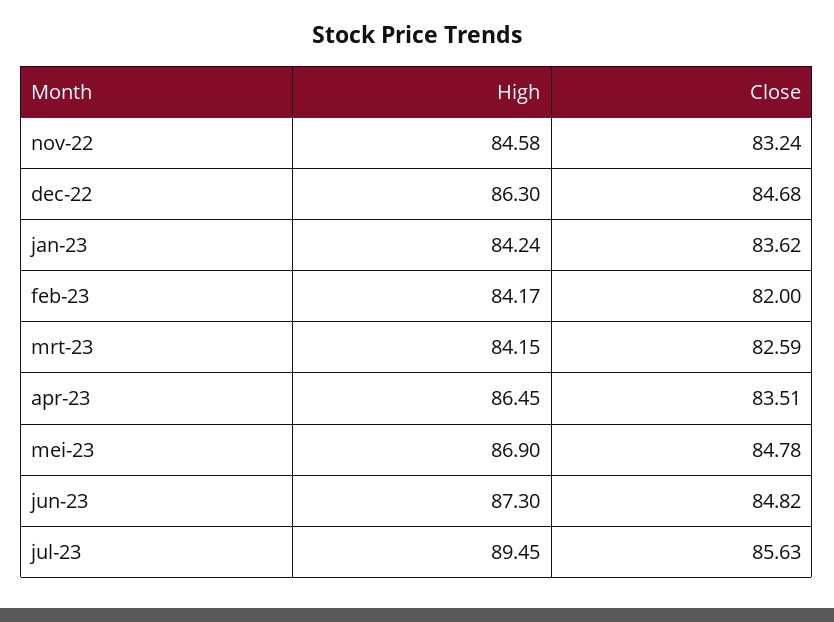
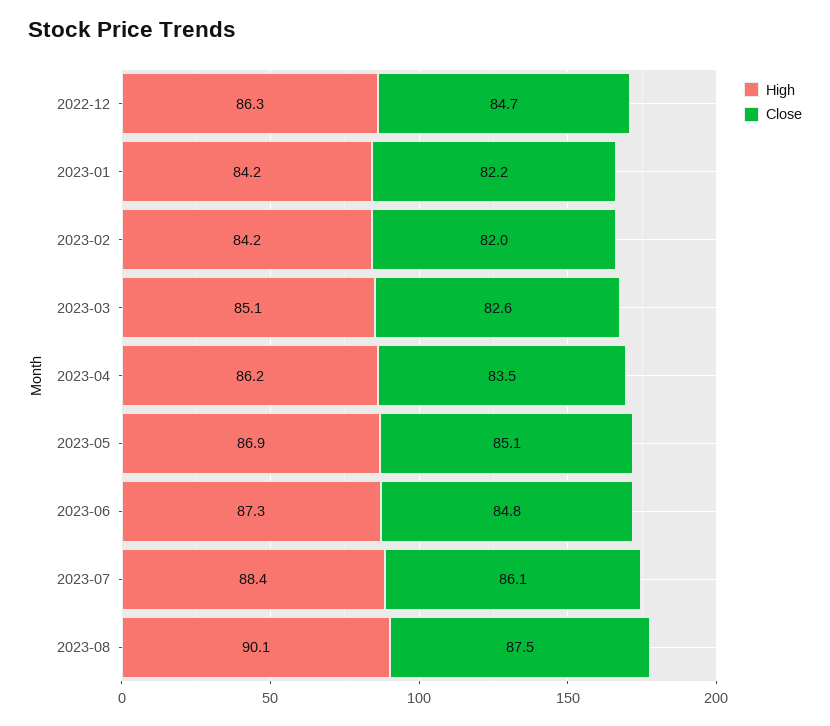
High, nov-22: 84.58 -> none
Close, nov-22: 83.24 -> none
Close, jan-23: 83.62 -> 82.2
High, mrt-23: 84.15 -> 85.1
High, apr-23: 86.45 -> 86.2
Close, mei-23: 84.78 -> 85.1
High, jul-23: 89.45 -> 88.4
Close, jul-23: 85.63 -> 86.1
High, 2023-08: none -> 90.1
Close, 2023-08: none -> 87.5

